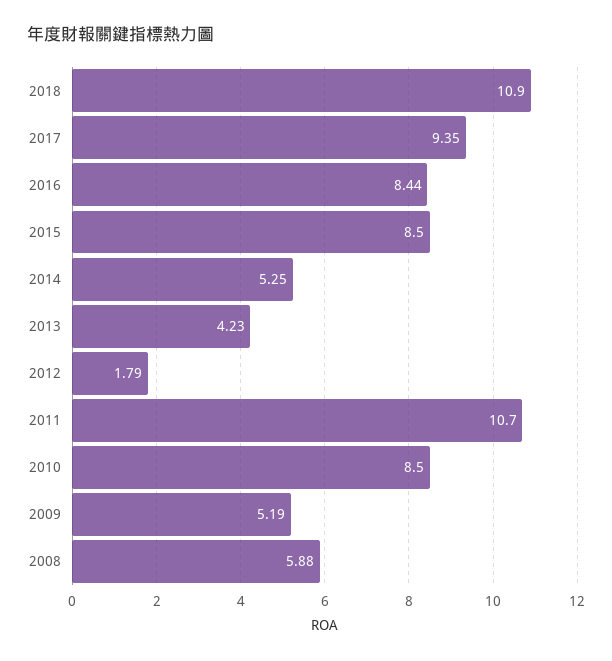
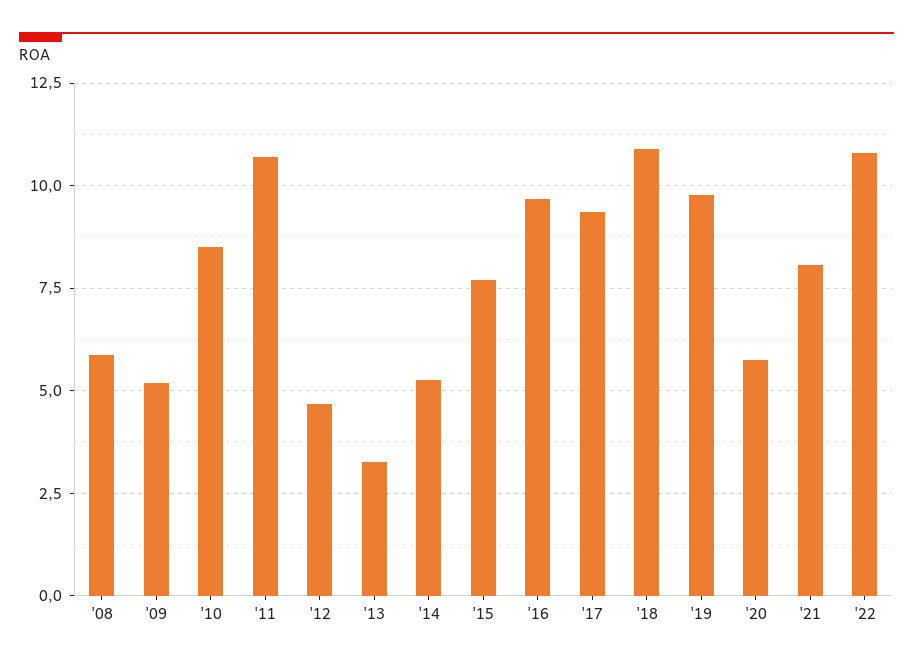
2016: 8.44 -> 9.75
2015: 8.5 -> 7.75
2013: 4.23 -> 3.25
2012: 1.79 -> 4.75
'19: none -> 9.75
'20: none -> 5.75
'21: none -> 8
'22: none -> 10.75

